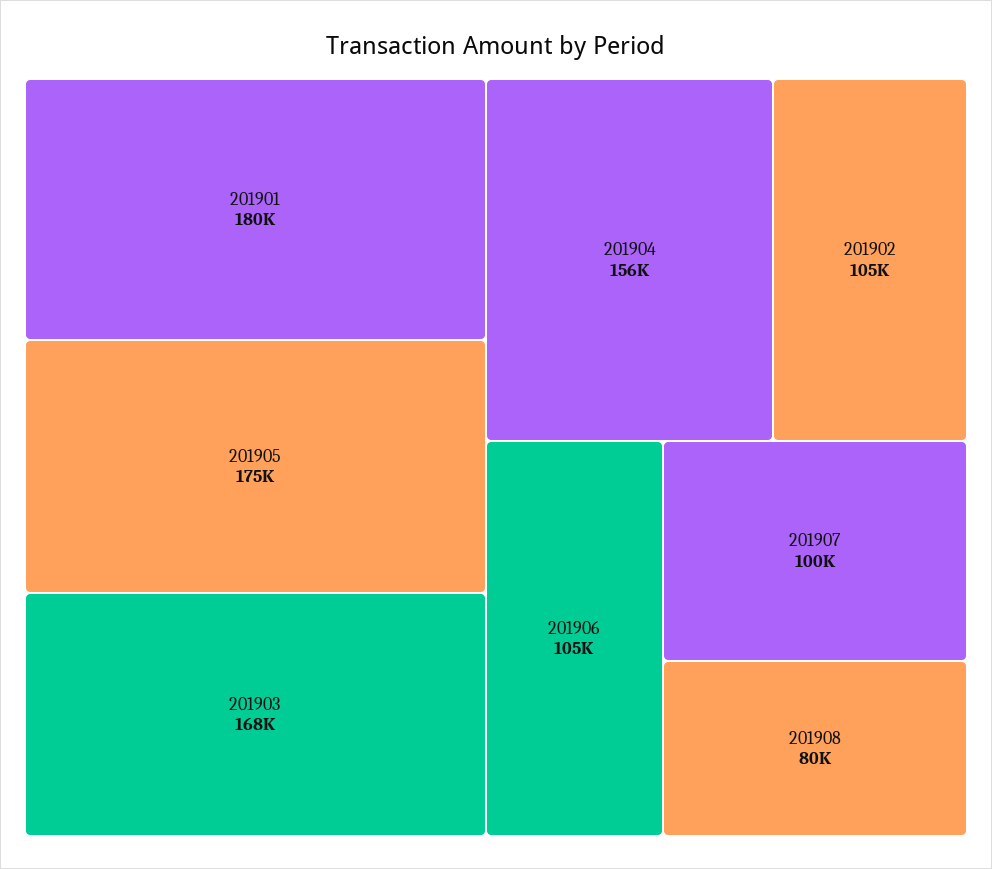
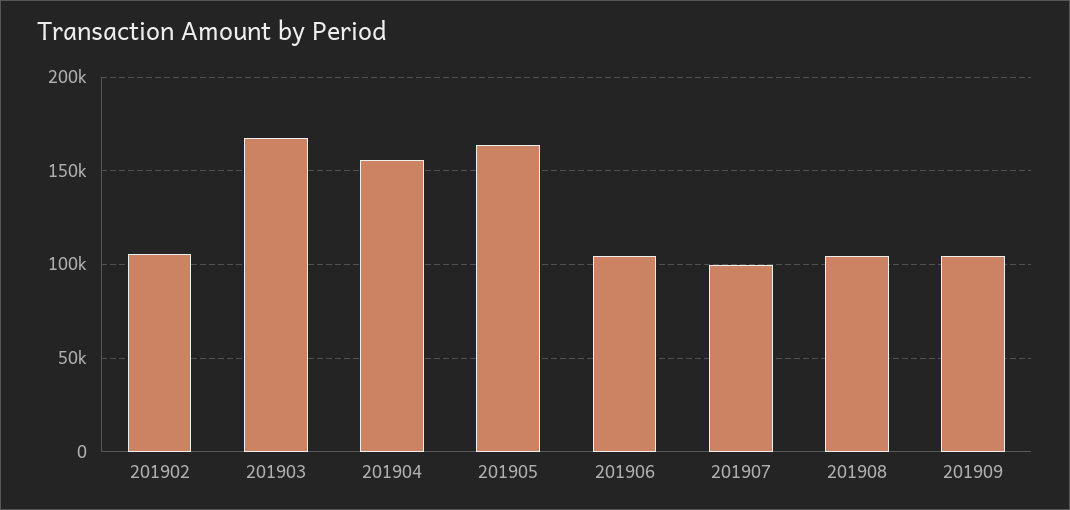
201901: 180000 -> none
201905: 175000 -> 165000
201908: 80000 -> 105000
201909: none -> 105000

